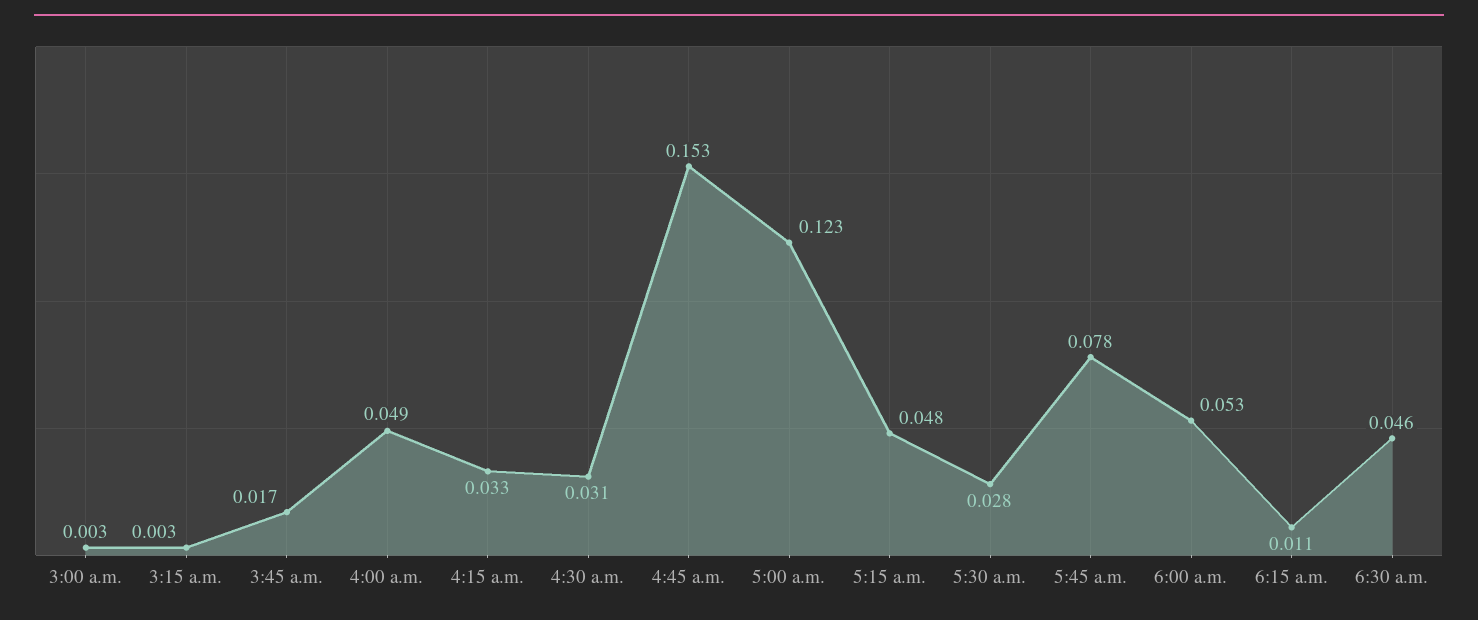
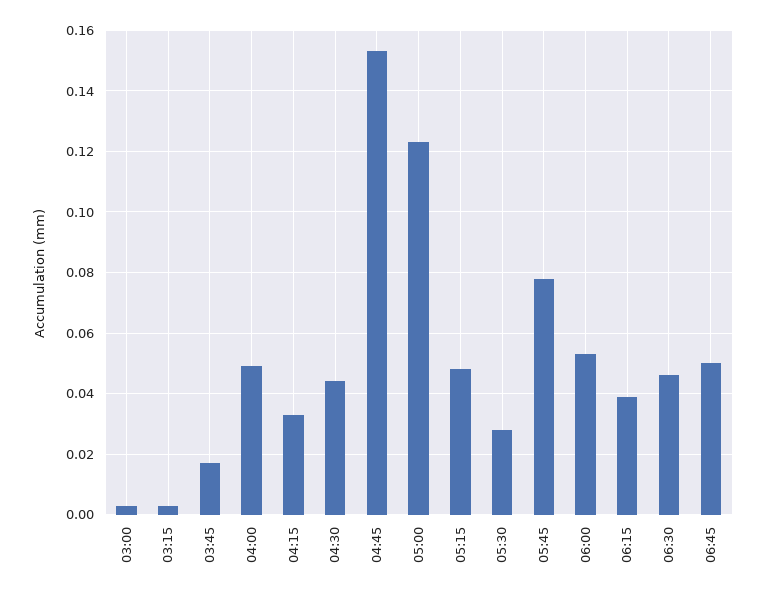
4:30 a.m.: 0.031 -> 0.045
6:15 a.m.: 0.011 -> 0.04
06:45: none -> 0.05

